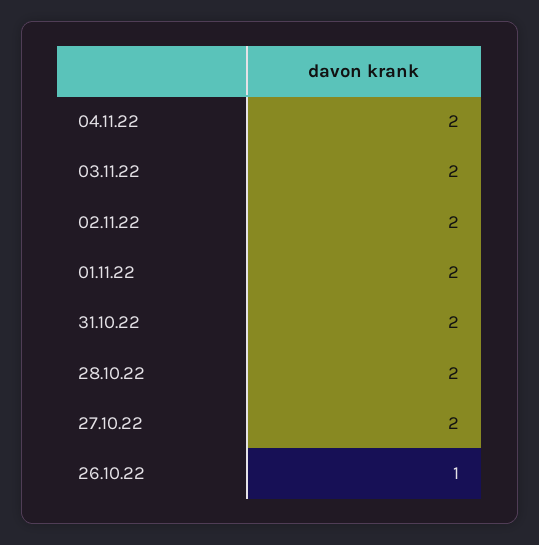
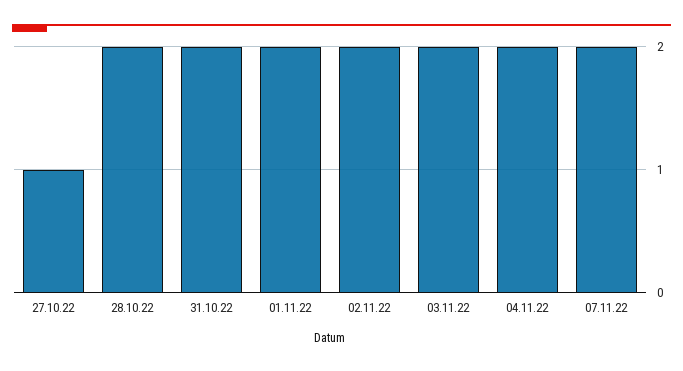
27.10.22: 2 -> 1
26.10.22: 1 -> none
07.11.22: none -> 2

